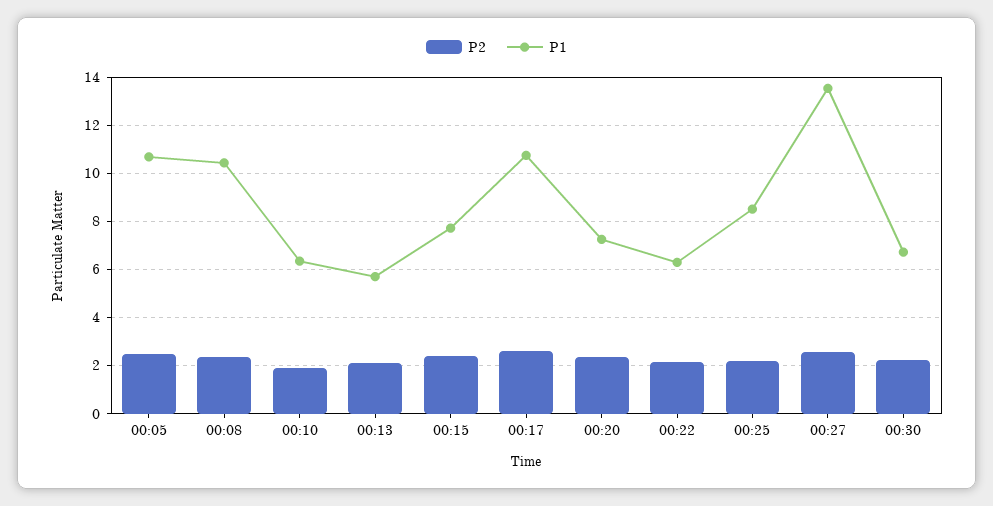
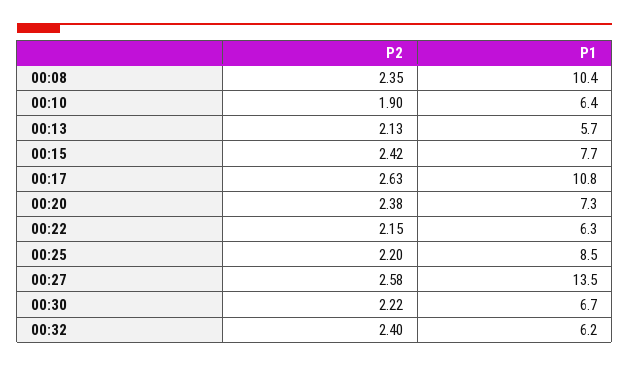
P2, 00:05: 2.5 -> none
P1, 00:05: 10.75 -> none
P2, 00:32: none -> 2.4
P1, 00:32: none -> 6.2

